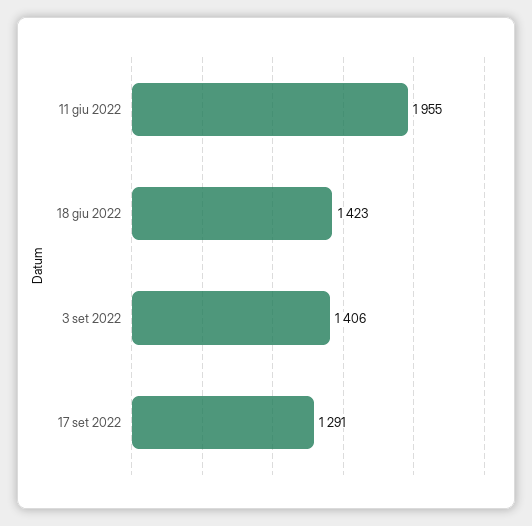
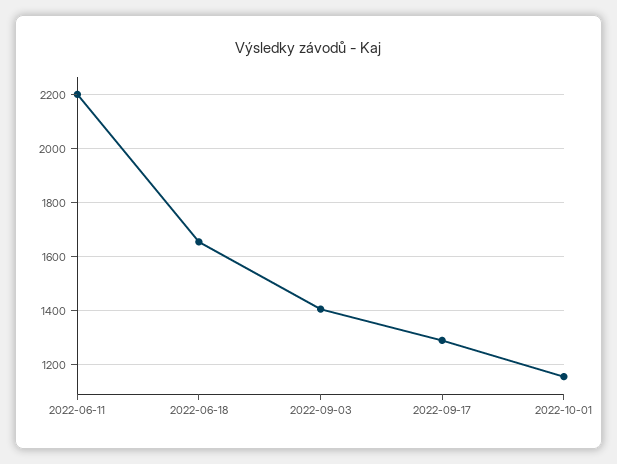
11 giu 2022: 1955 -> 2200
18 giu 2022: 1423 -> 1650
2022-10-01: none -> 1150

